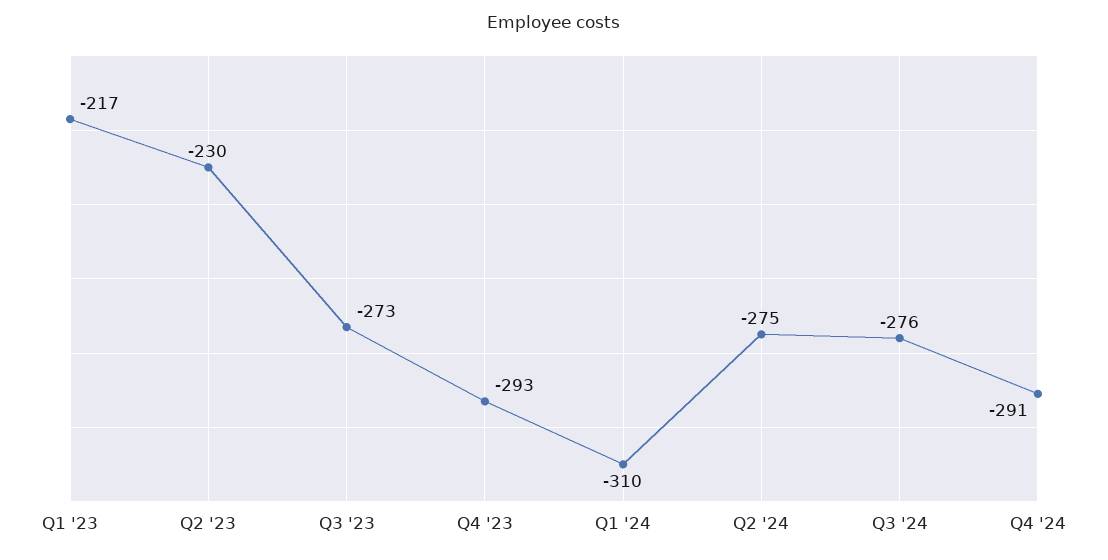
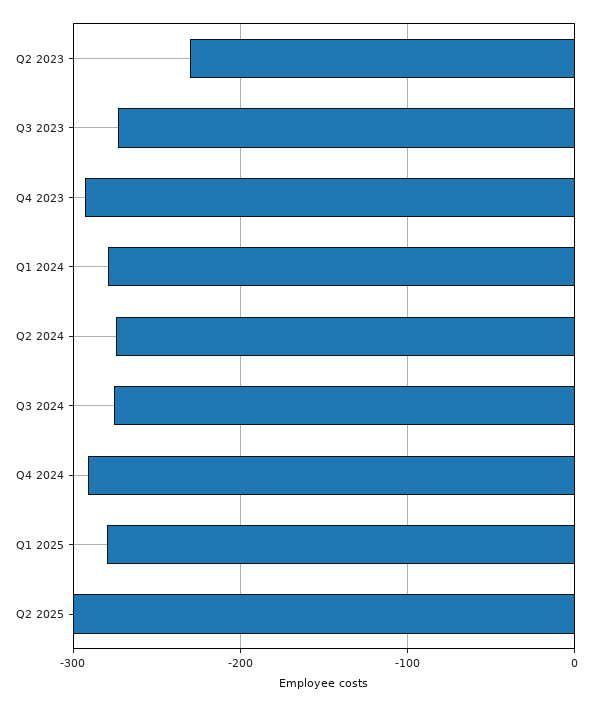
Q1 '23: -217 -> none
Q1 '24: -310 -> -280
Q1 2025: none -> -280
Q2 2025: none -> -300

